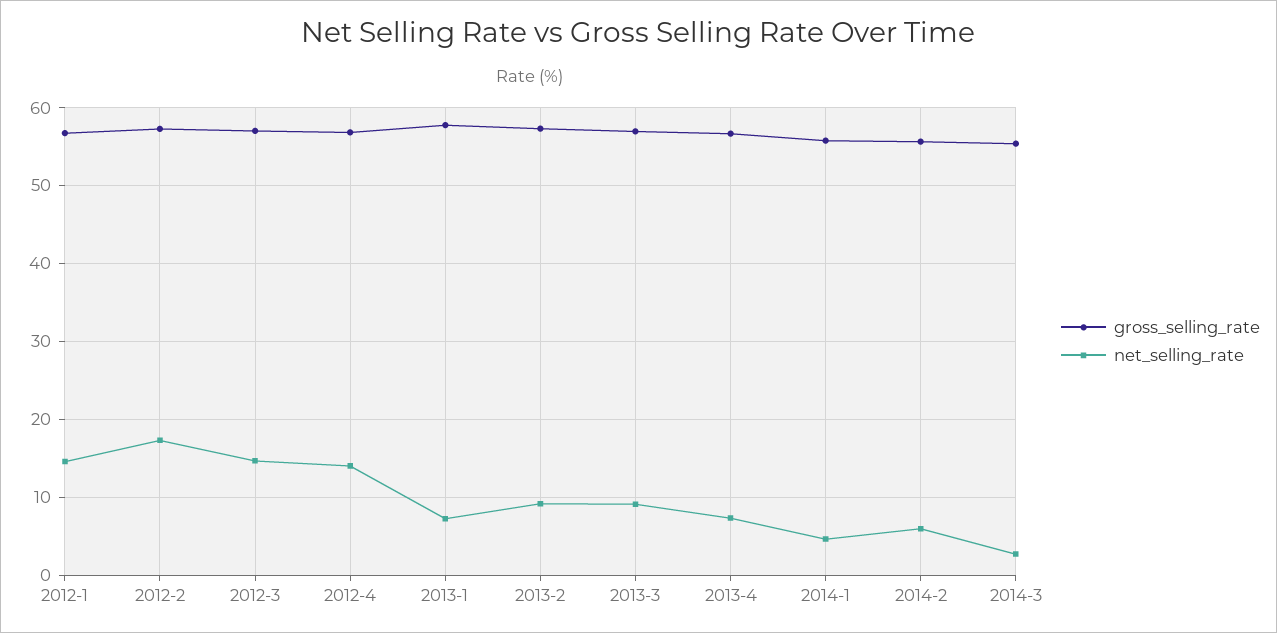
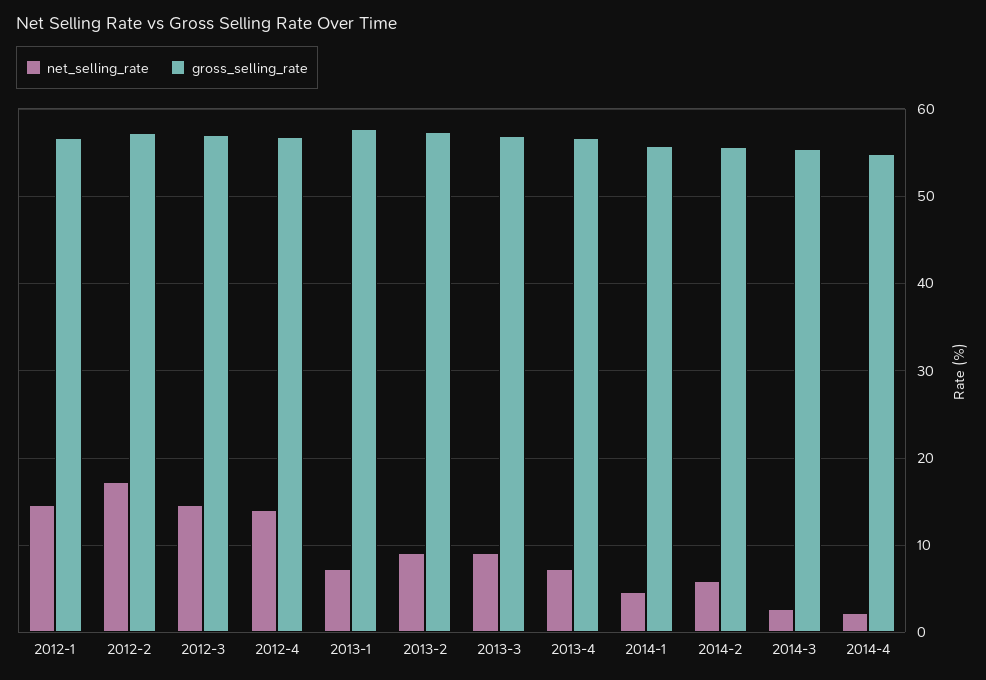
net_selling_rate, 2014-4: none -> 2
gross_selling_rate, 2014-4: none -> 55

